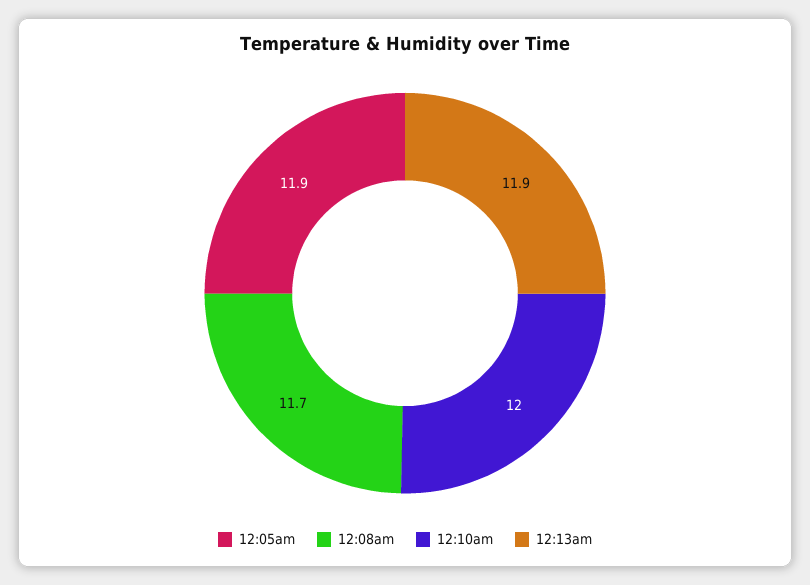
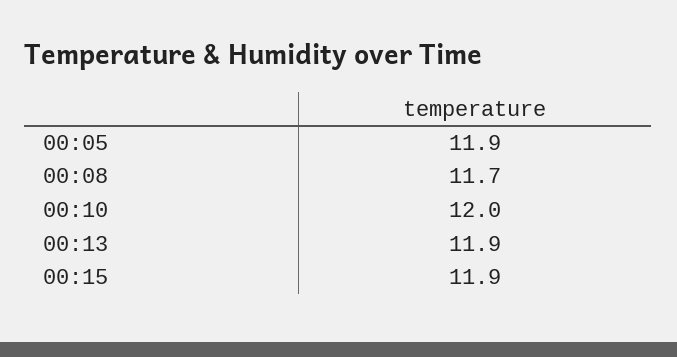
00:15: none -> 11.9

